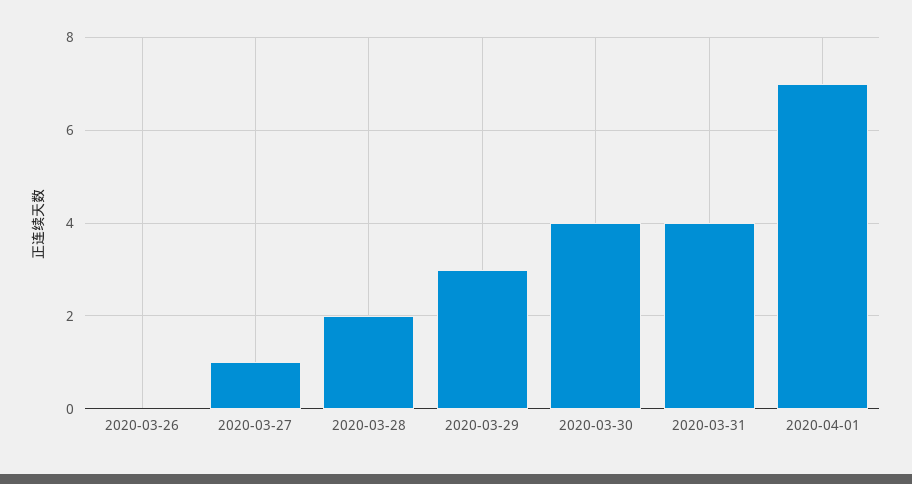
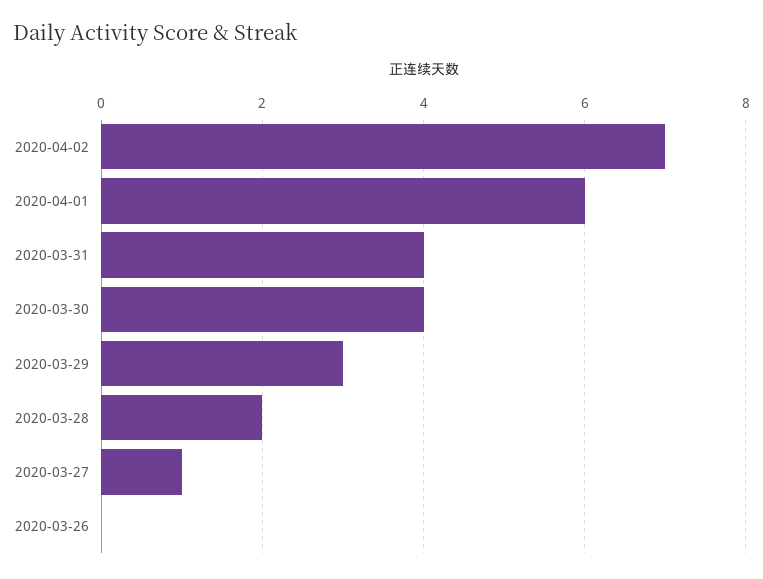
2020-04-01: 7 -> 6
2020-04-02: none -> 7

